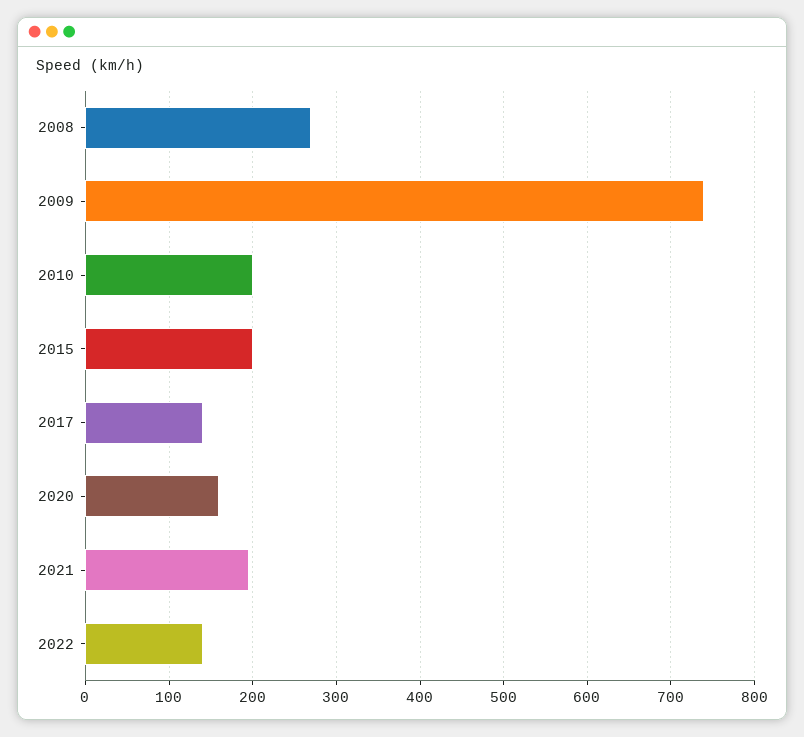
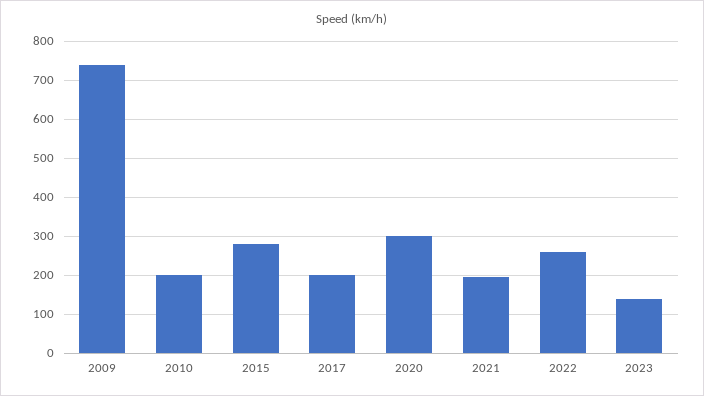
2008: 270 -> none
2015: 200 -> 280
2017: 140 -> 200
2020: 160 -> 300
2022: 140 -> 260
2023: none -> 140

